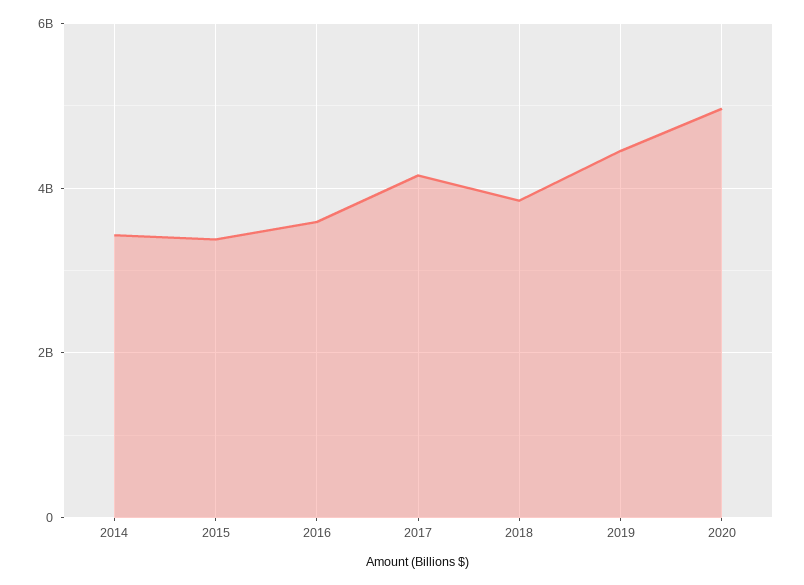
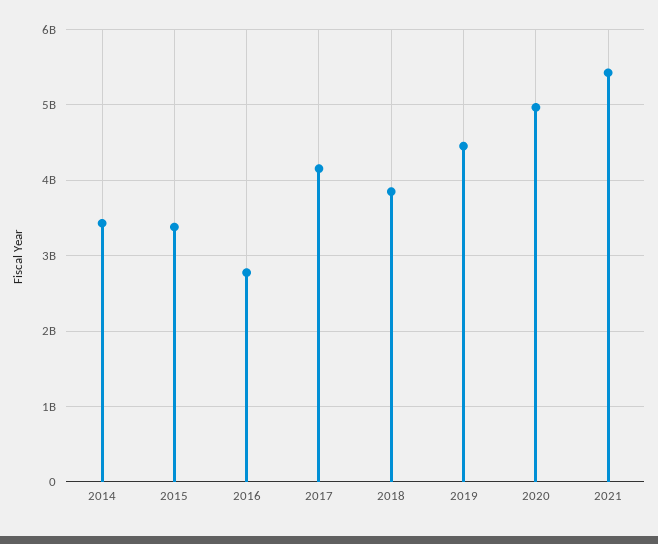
2016: 3600000000 -> 2800000000
2021: none -> 5400000000

